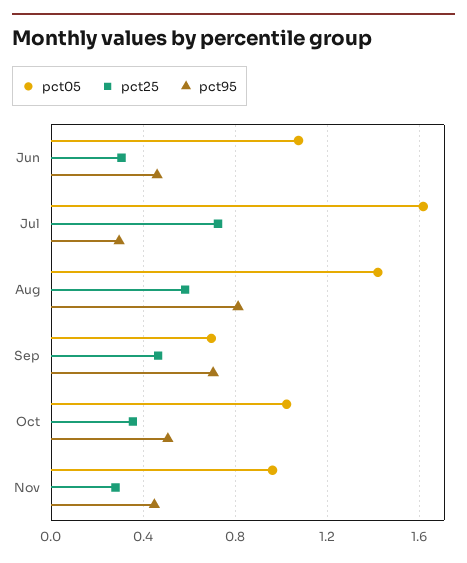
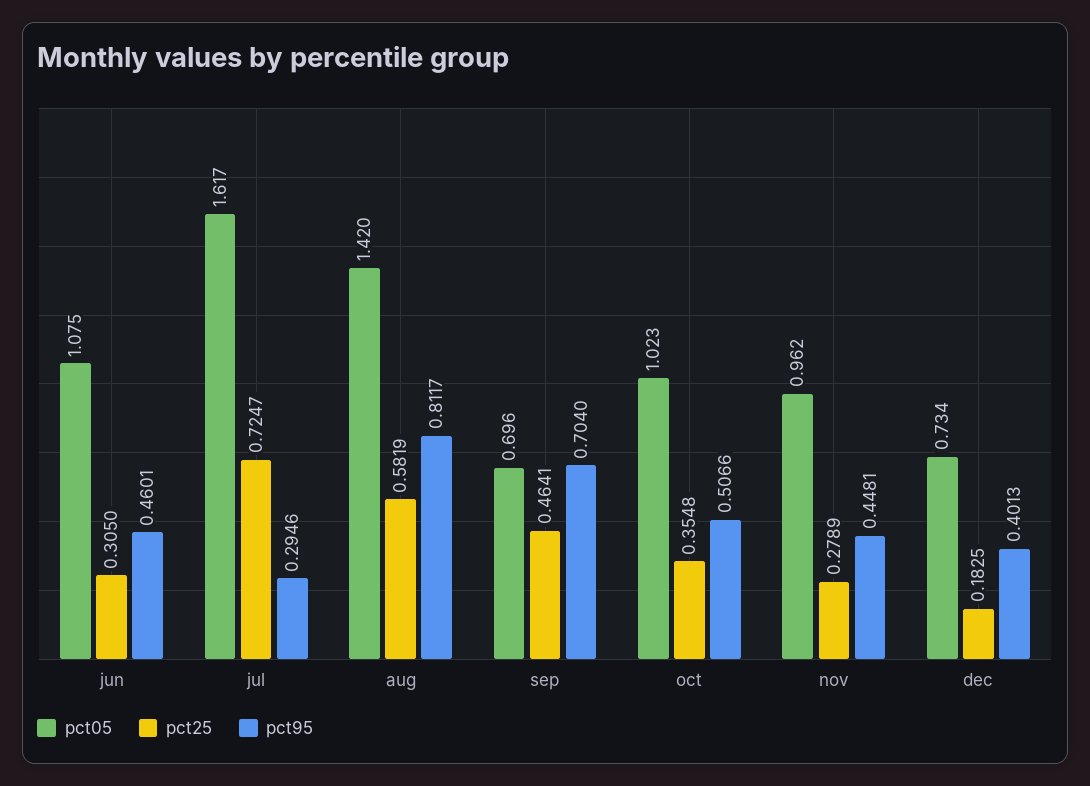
pct05, dec: none -> 0.734
pct25, dec: none -> 0.1825
pct95, dec: none -> 0.4013

